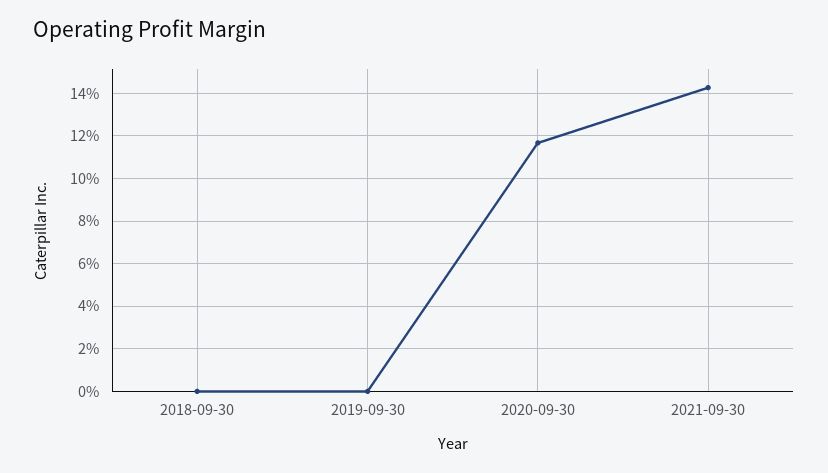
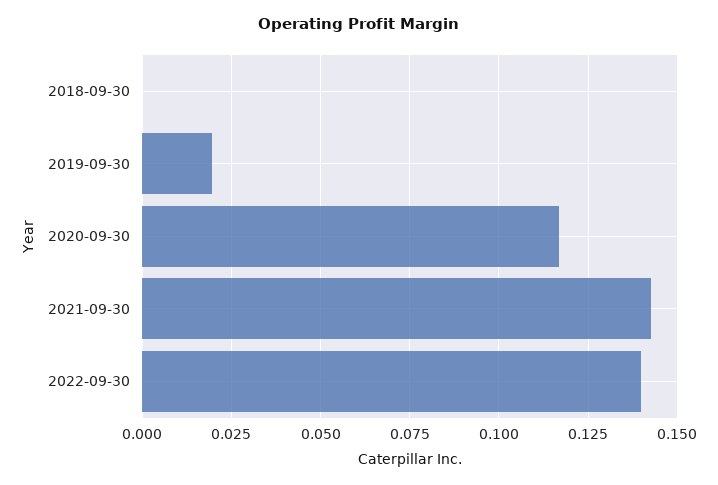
2019-09-30: 0 -> 0.02
2022-09-30: none -> 0.14

